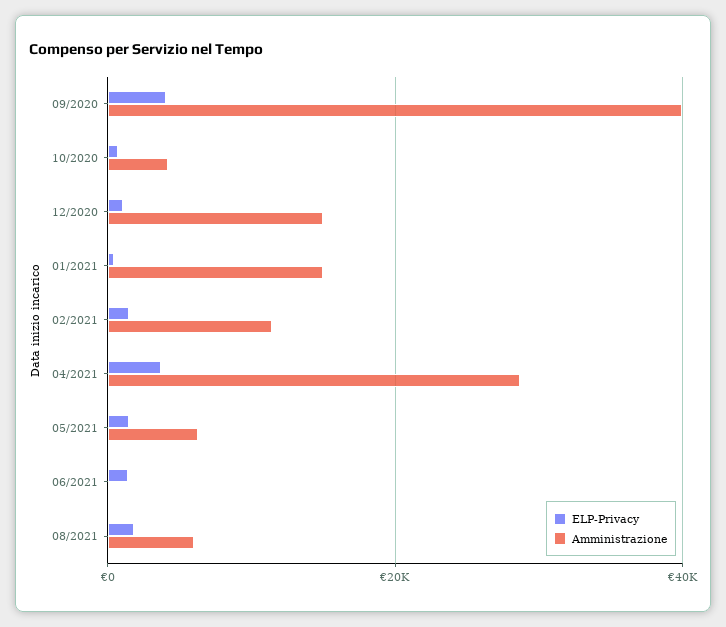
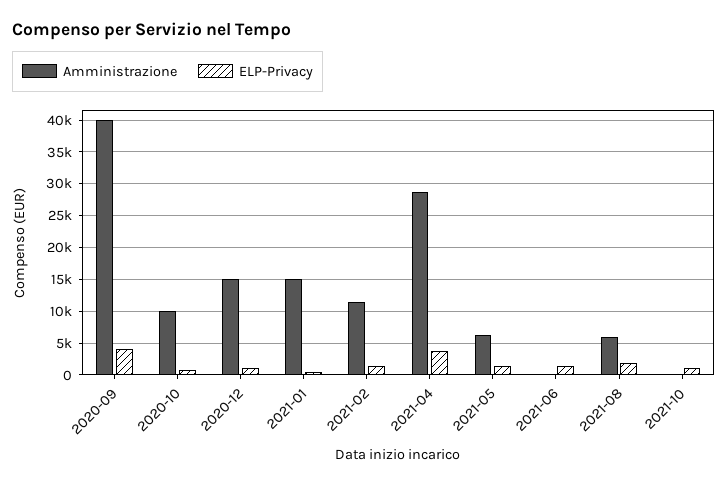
Amministrazione, 10/2020: 4000 -> 10000
Amministrazione, 2021-10: none -> 0
ELP-Privacy, 2021-10: none -> 1000

